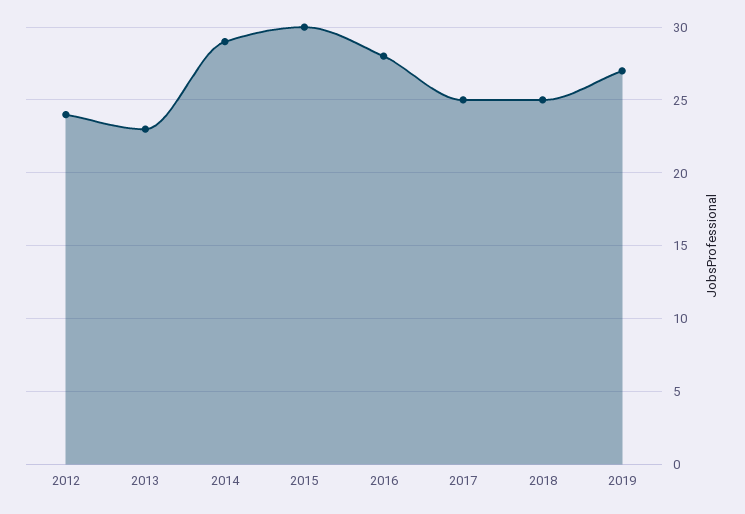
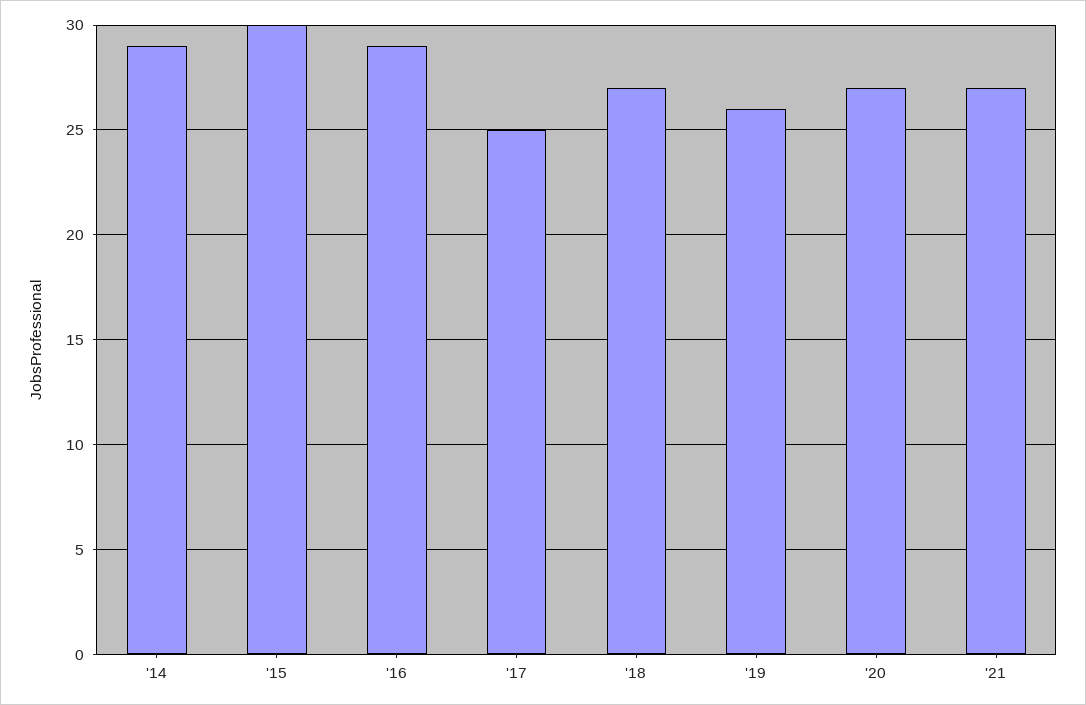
2012: 24 -> none
2013: 23 -> none
2016: 28 -> 29
2018: 25 -> 27
2019: 27 -> 26
'20: none -> 27
'21: none -> 27

